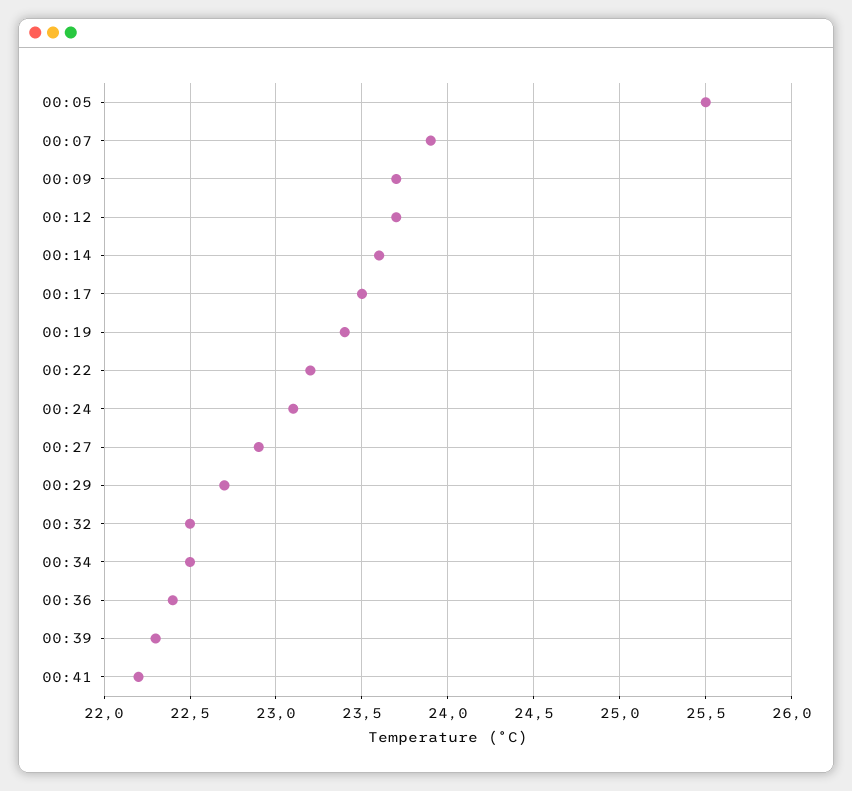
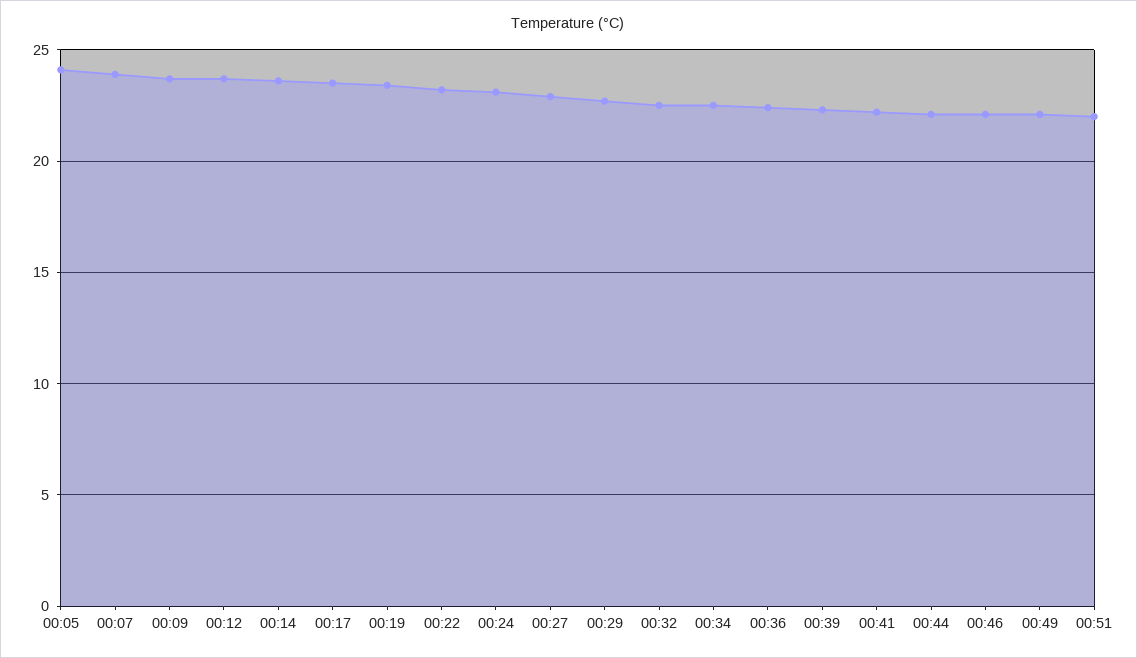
00:05: 25.5 -> 24
00:44: none -> 22
00:46: none -> 22
00:49: none -> 22
00:51: none -> 22

